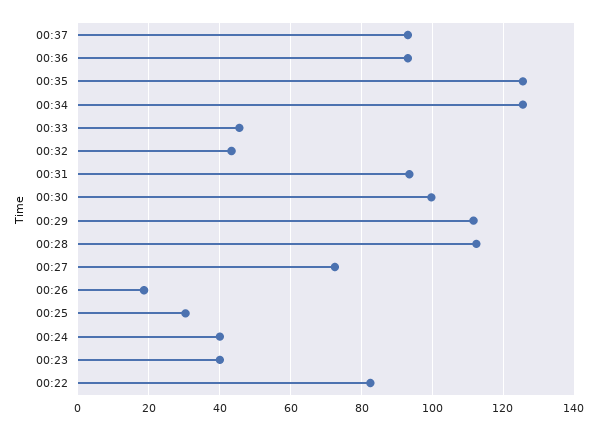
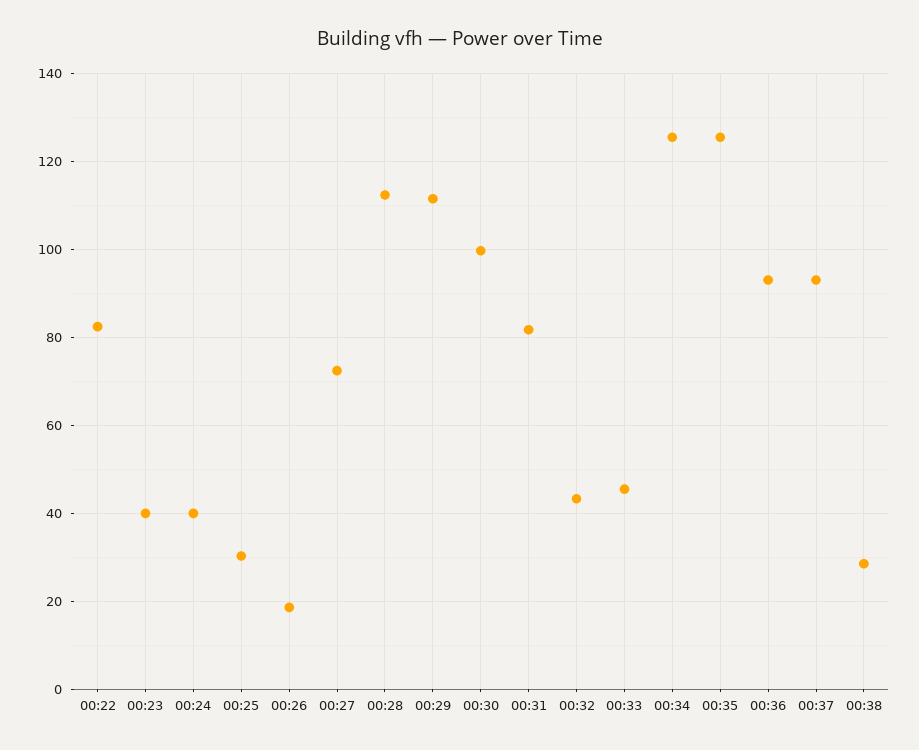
00:31: 94 -> 82
00:38: none -> 28

